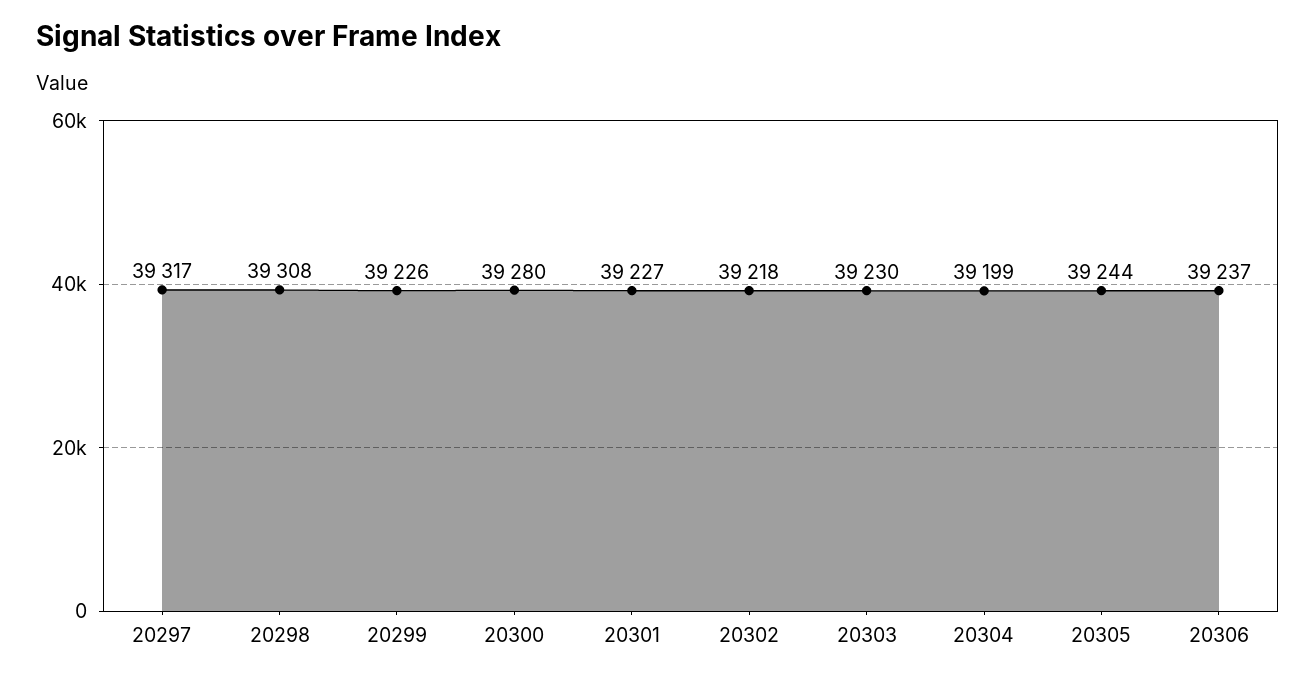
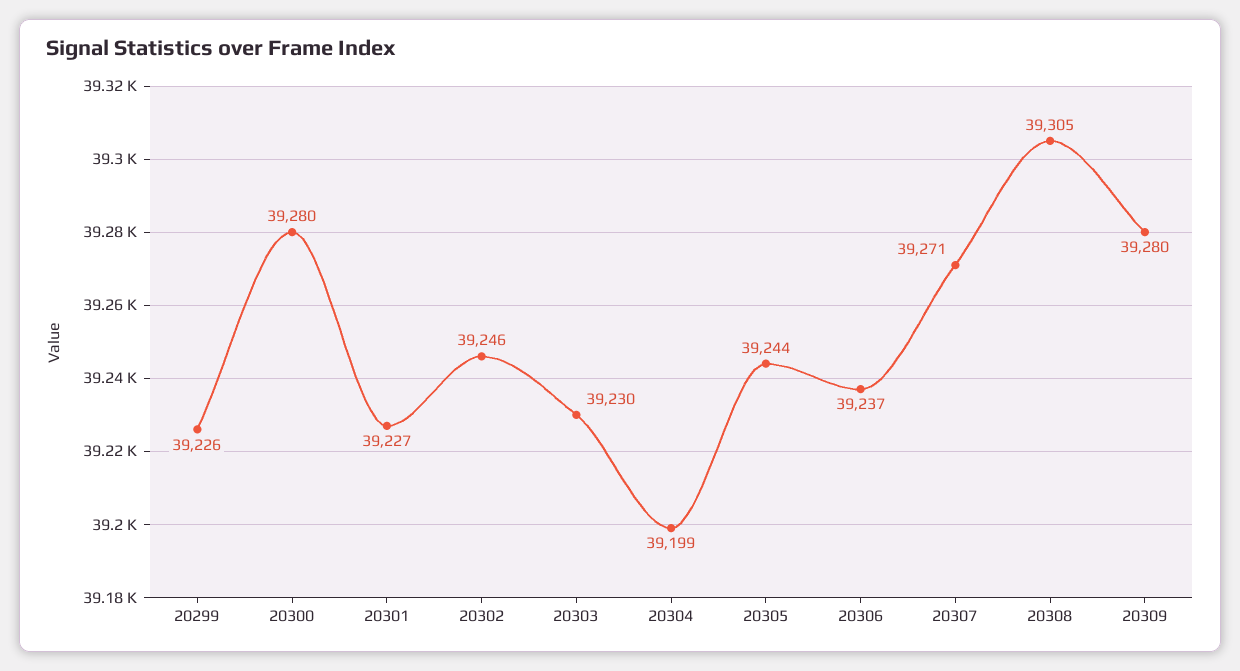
20297: 39317 -> none
20298: 39308 -> none
20302: 39218 -> 39246
20307: none -> 39271
20308: none -> 39305
20309: none -> 39280

